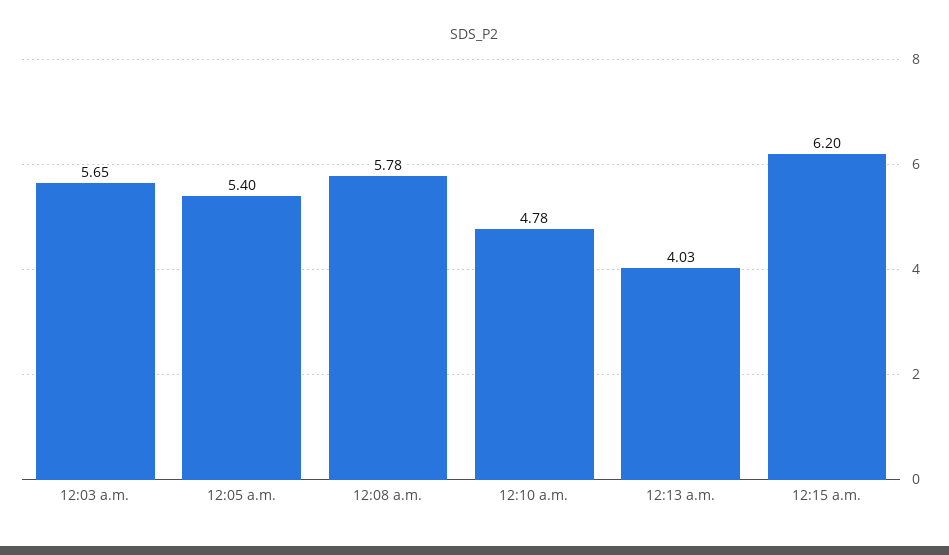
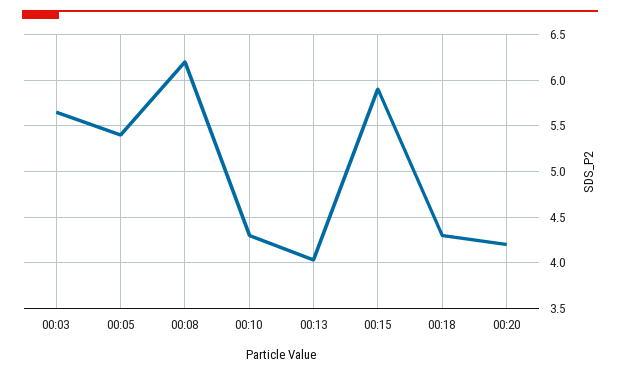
12:08 a.m.: 5.78 -> 6.2
12:10 a.m.: 4.78 -> 4.3
12:15 a.m.: 6.2 -> 5.9
00:18: none -> 4.3
00:20: none -> 4.2

